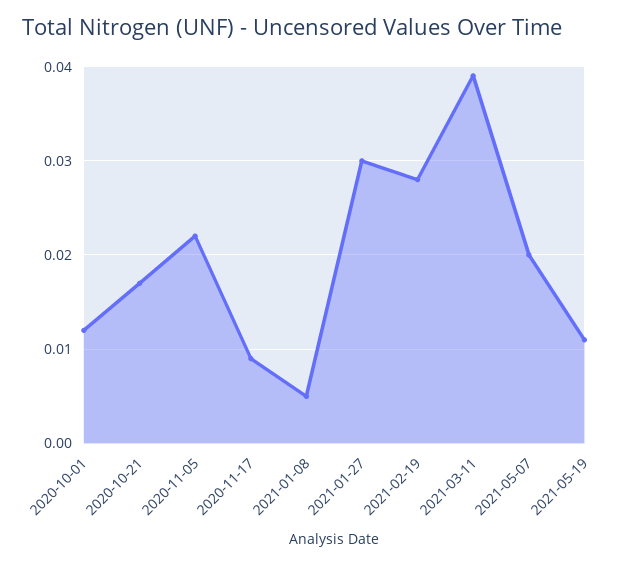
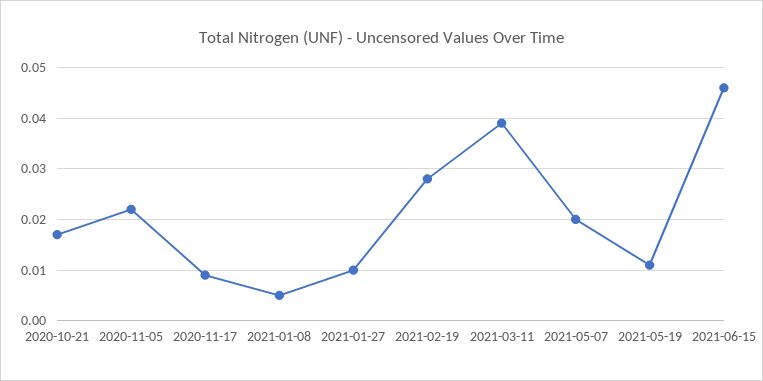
2020-10-01: 0.012 -> none
2021-01-27: 0.03 -> 0.01
2021-06-15: none -> 0.045

